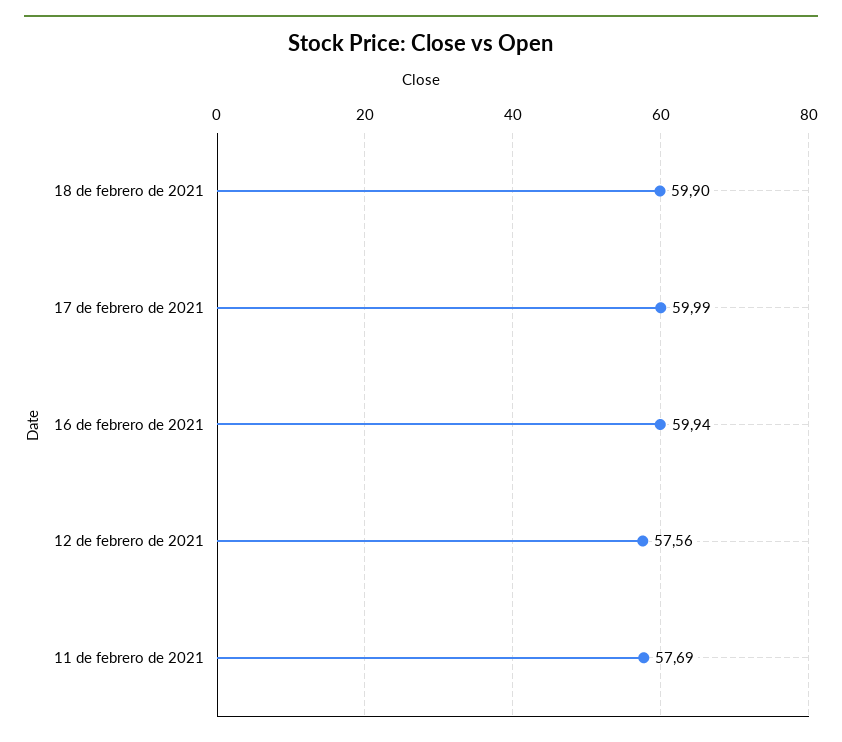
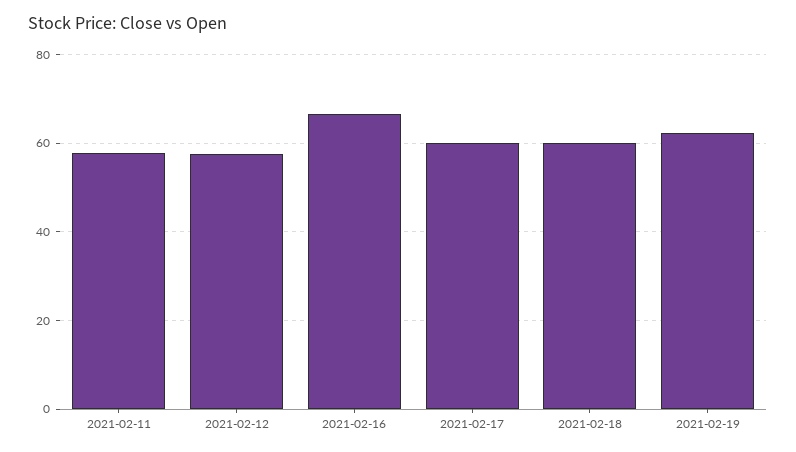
16 de febrero de 2021: 59.94 -> 66
2021-02-19: none -> 62

